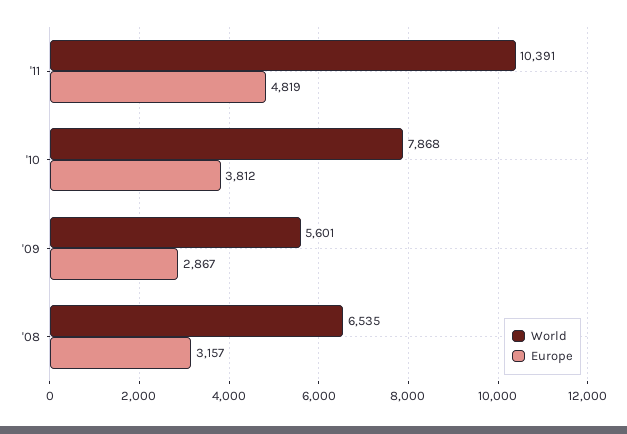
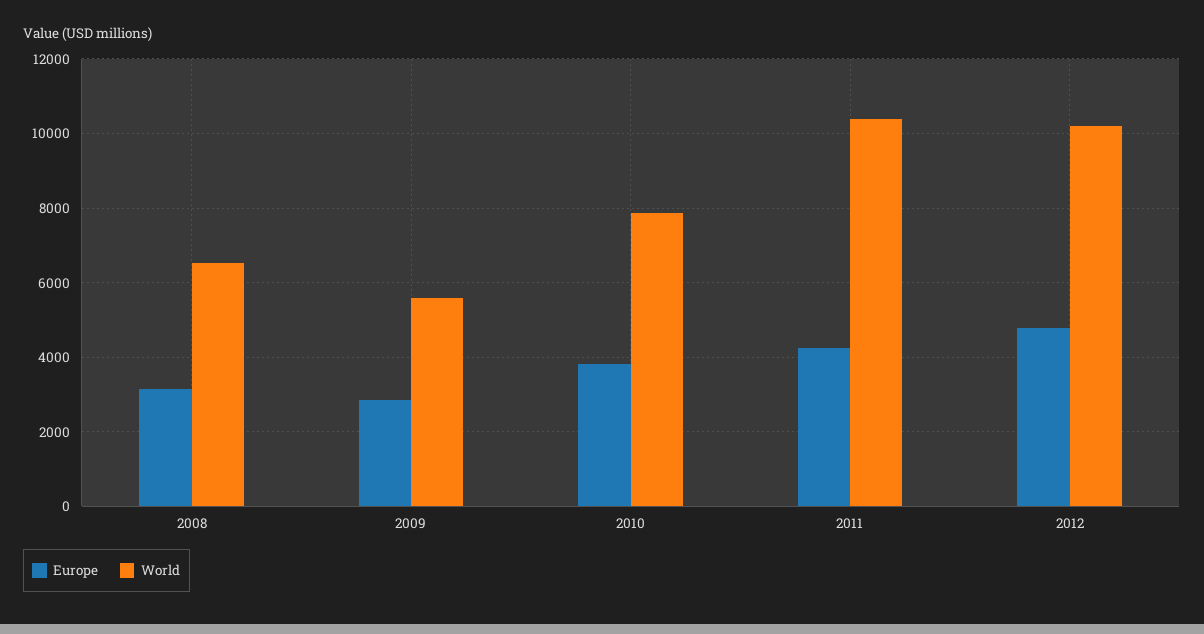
Europe, '11: 4819 -> 4200
Europe, 2012: none -> 4800
World, 2012: none -> 10200

